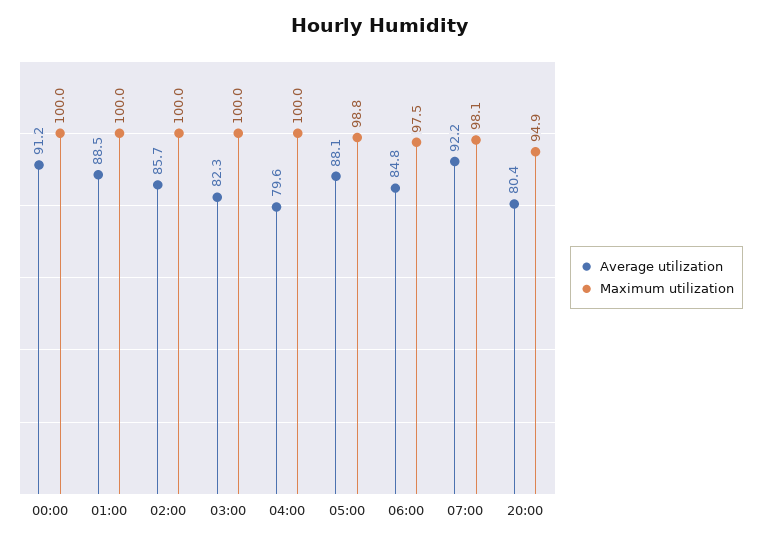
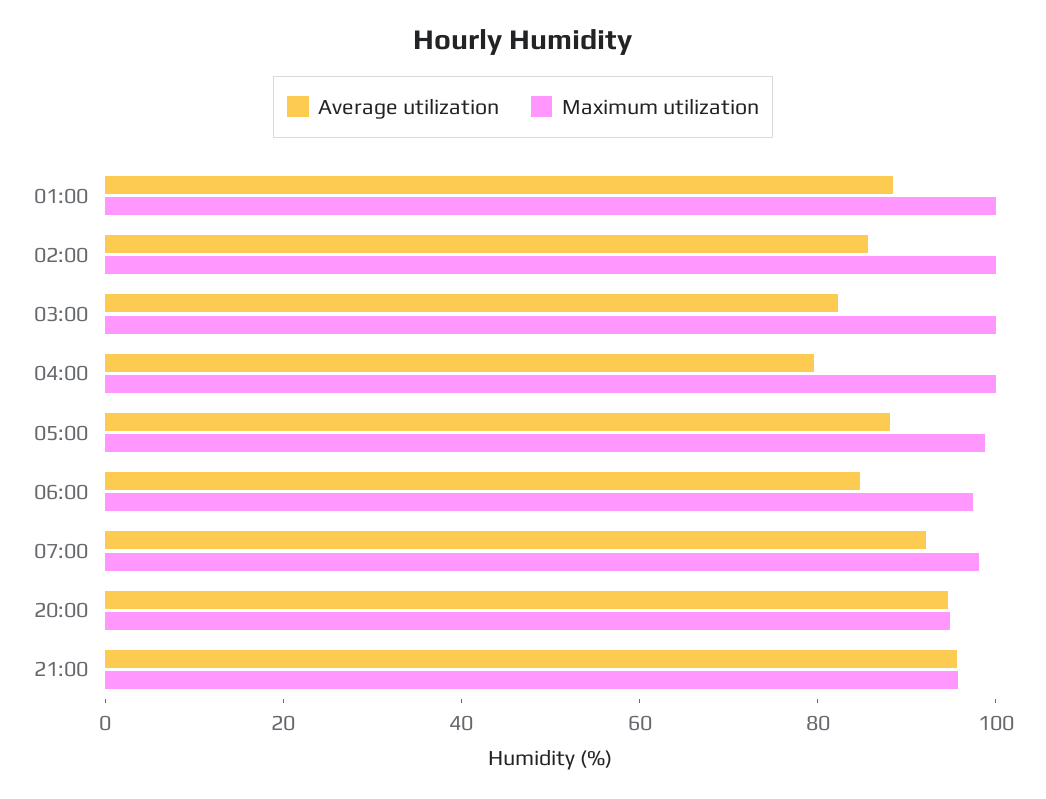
Average utilization, 00:00: 91.2 -> none
Maximum utilization, 00:00: 100 -> none
Average utilization, 20:00: 80.4 -> 95
Average utilization, 21:00: none -> 95
Maximum utilization, 21:00: none -> 95

